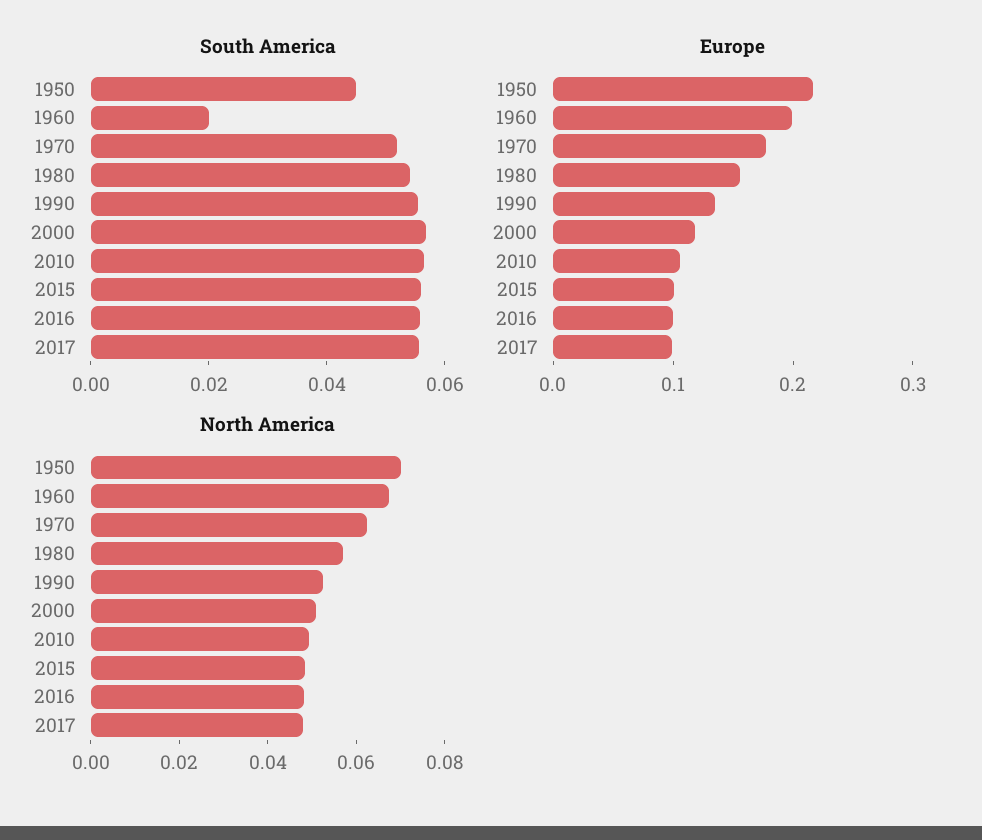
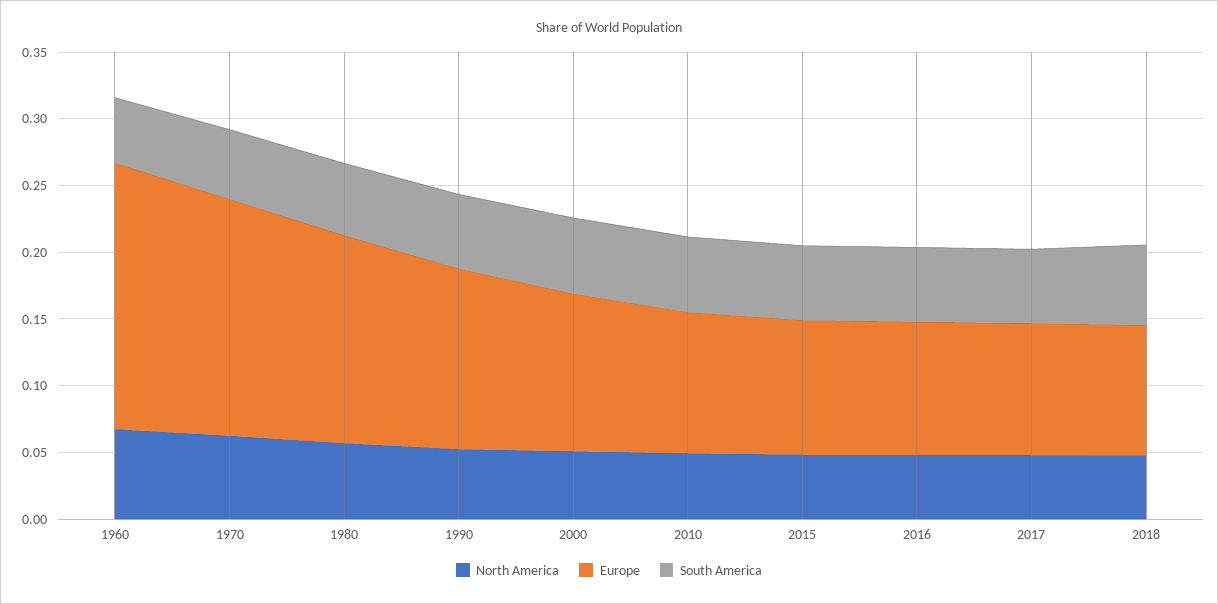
South America, 1950: 0.045 -> none
South America, 1960: 0.02 -> 0.05
Europe, 1950: 0.22 -> none
North America, 1950: 0.07 -> none
North America, 2018: none -> 0.05
Europe, 2018: none -> 0.1
South America, 2018: none -> 0.06

